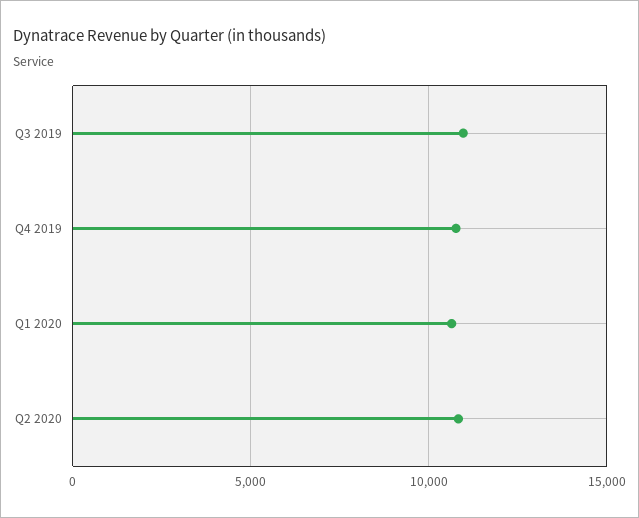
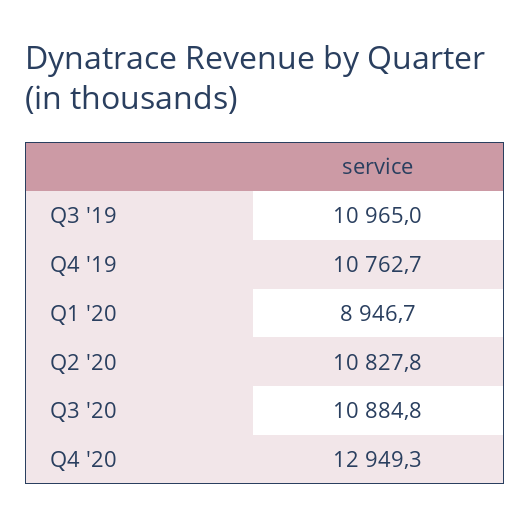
Q1 2020: 10500 -> 8946.7
Q3 '20: none -> 10884.8
Q4 '20: none -> 12949.3

